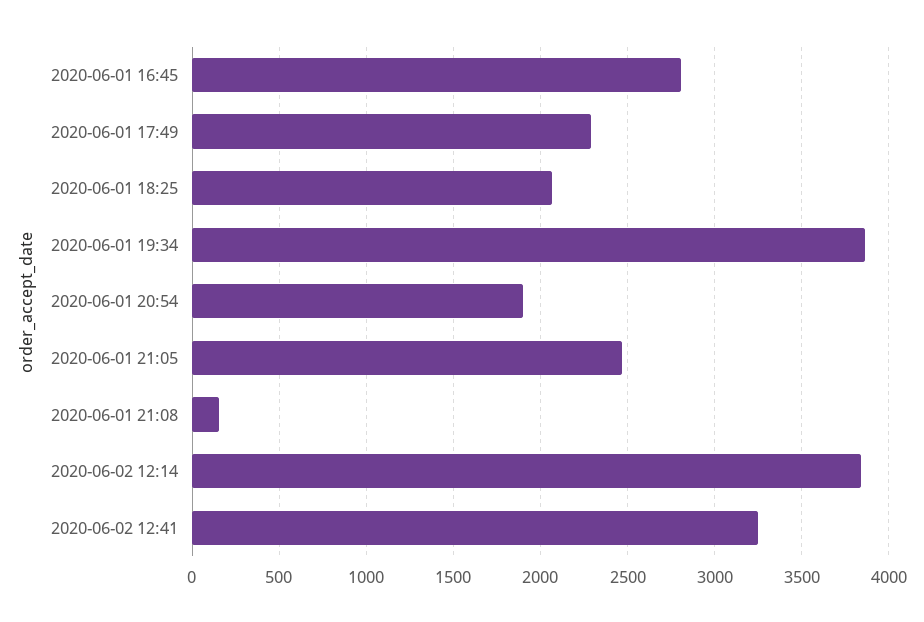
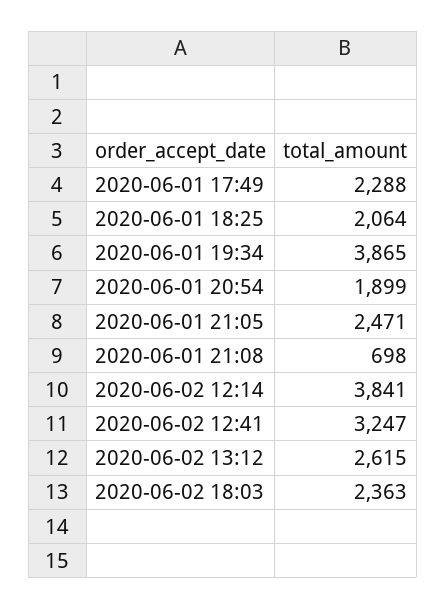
2020-06-01 16:45: 2800 -> none
2020-06-01 21:08: 150 -> 698
2020-06-02 13:12: none -> 2615
2020-06-02 18:03: none -> 2363

